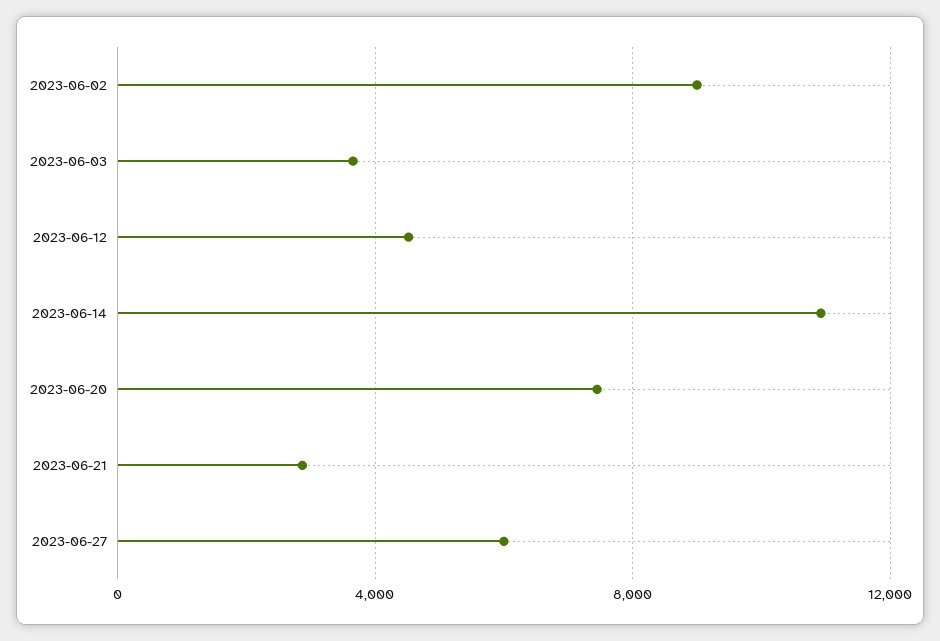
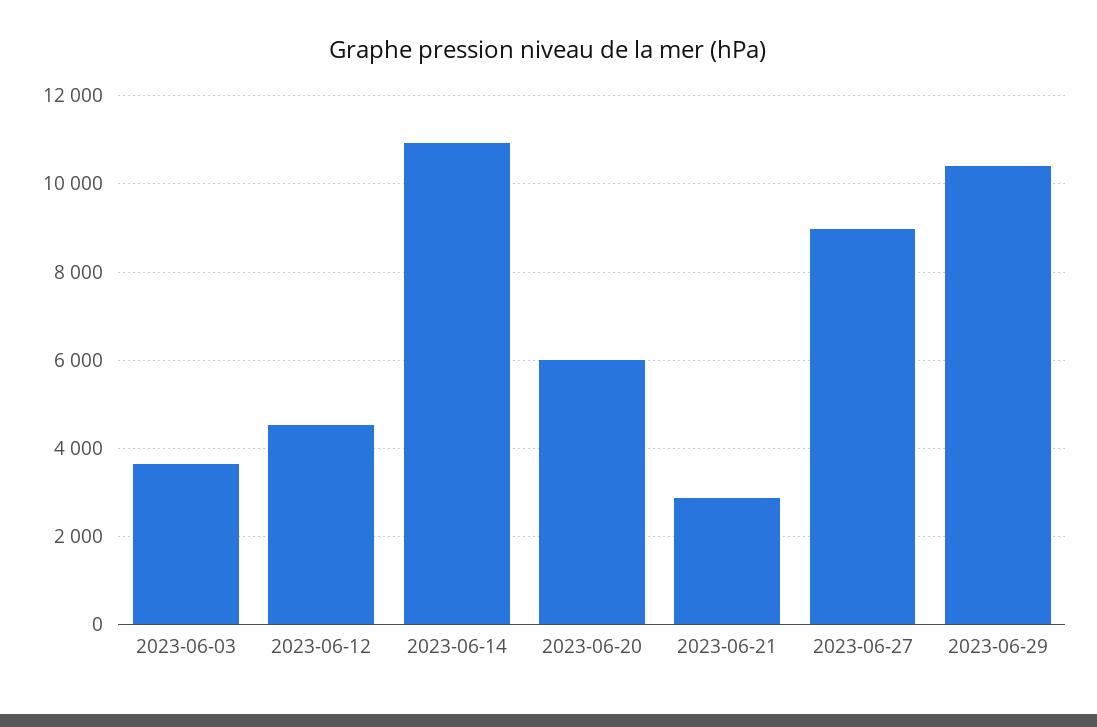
2023-06-02: 9000 -> none
2023-06-20: 7500 -> 6000
2023-06-27: 6000 -> 9000
2023-06-29: none -> 10400

